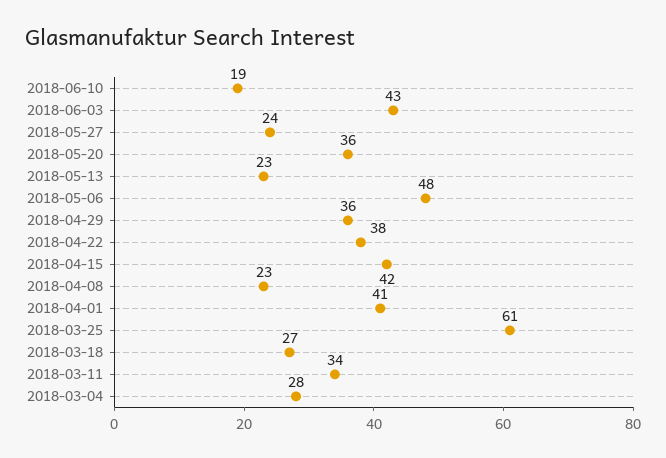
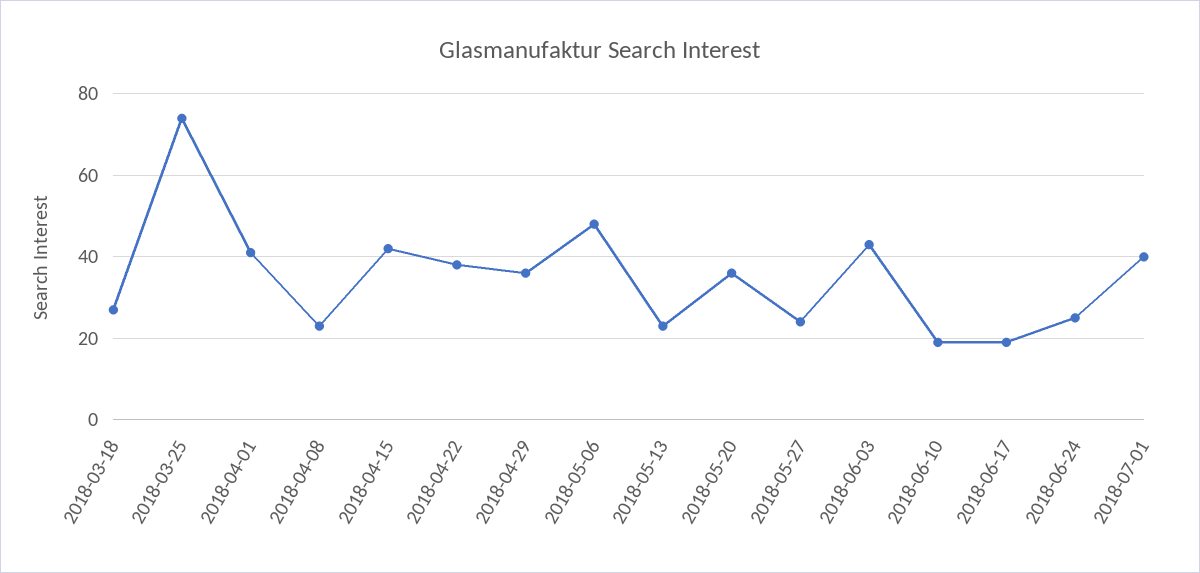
2018-03-25: 61 -> 75
2018-03-11: 34 -> none
2018-03-04: 28 -> none
2018-06-17: none -> 20
2018-06-24: none -> 25
2018-07-01: none -> 40

